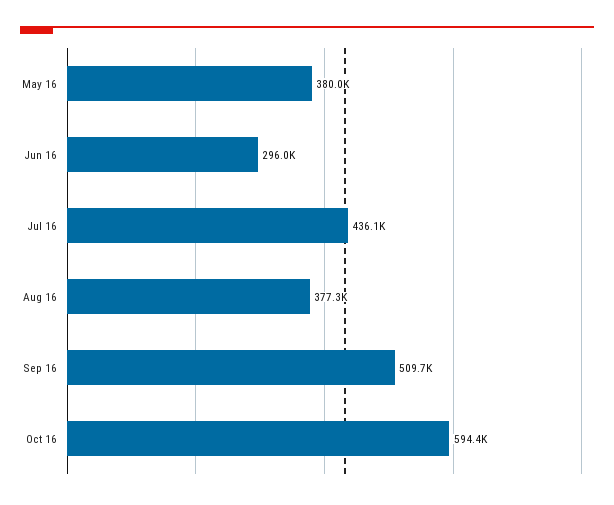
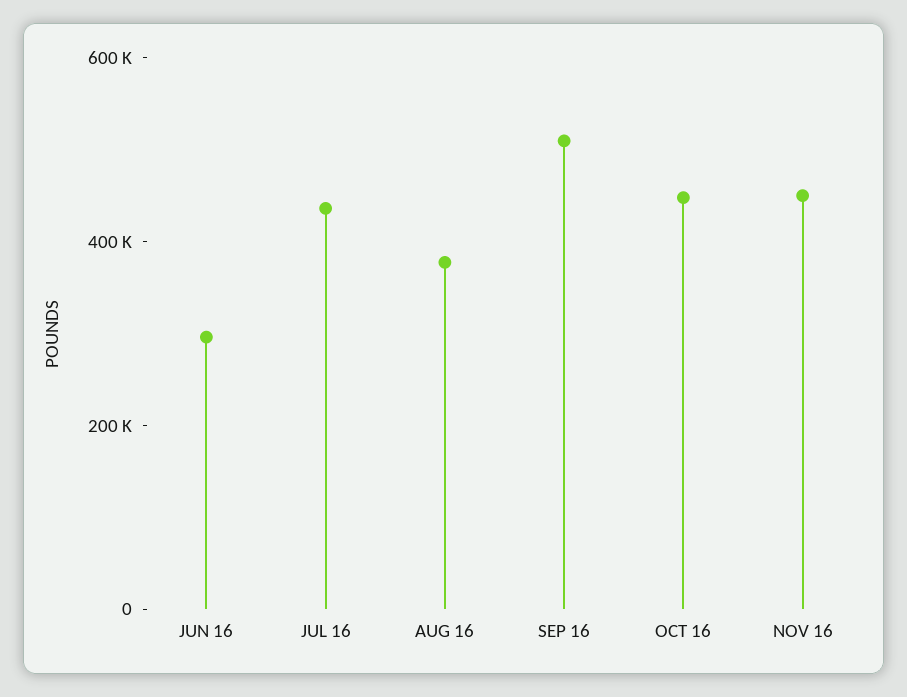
May 16: 380000 -> none
Oct 16: 594400 -> 450000
NOV 16: none -> 450000

